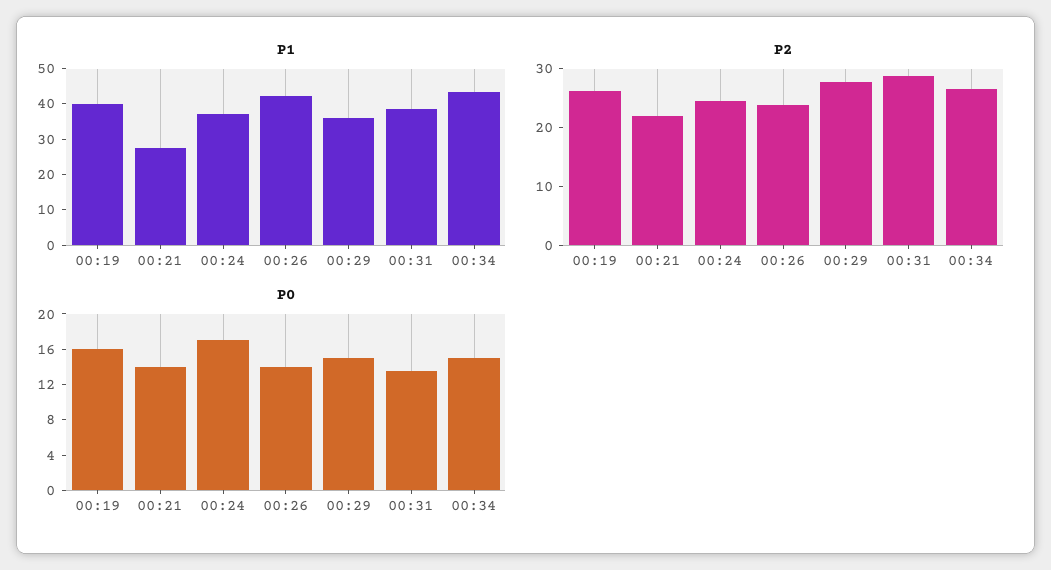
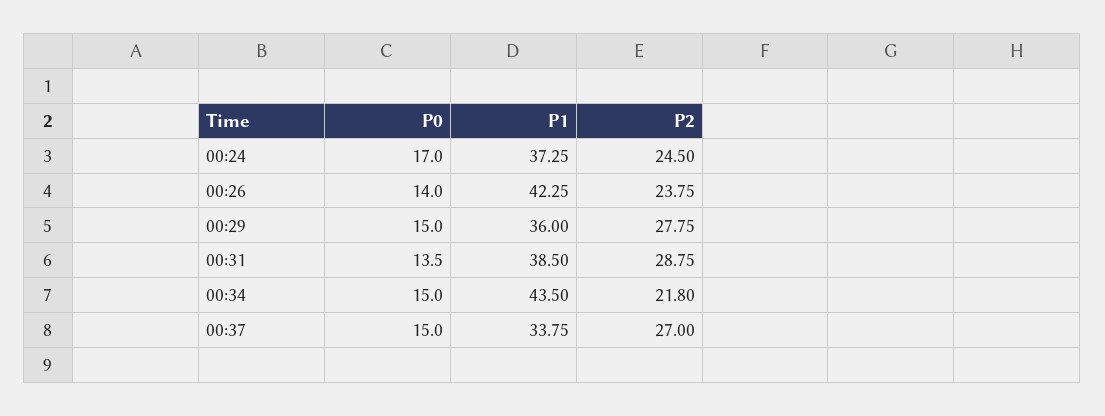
P1, 00:19: 40 -> none
P1, 00:21: 27.5 -> none
P2, 00:19: 26 -> none
P2, 00:21: 22 -> none
P2, 00:34: 26 -> 21.8
P0, 00:19: 16 -> none
P0, 00:21: 14 -> none
P0, 00:37: none -> 15
P1, 00:37: none -> 33.75
P2, 00:37: none -> 27

